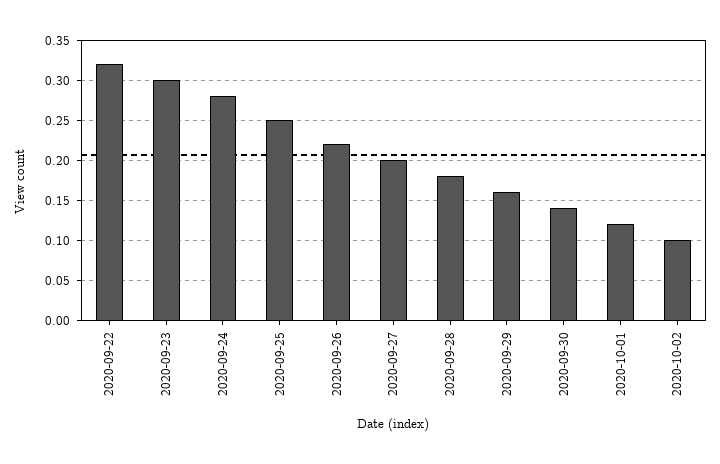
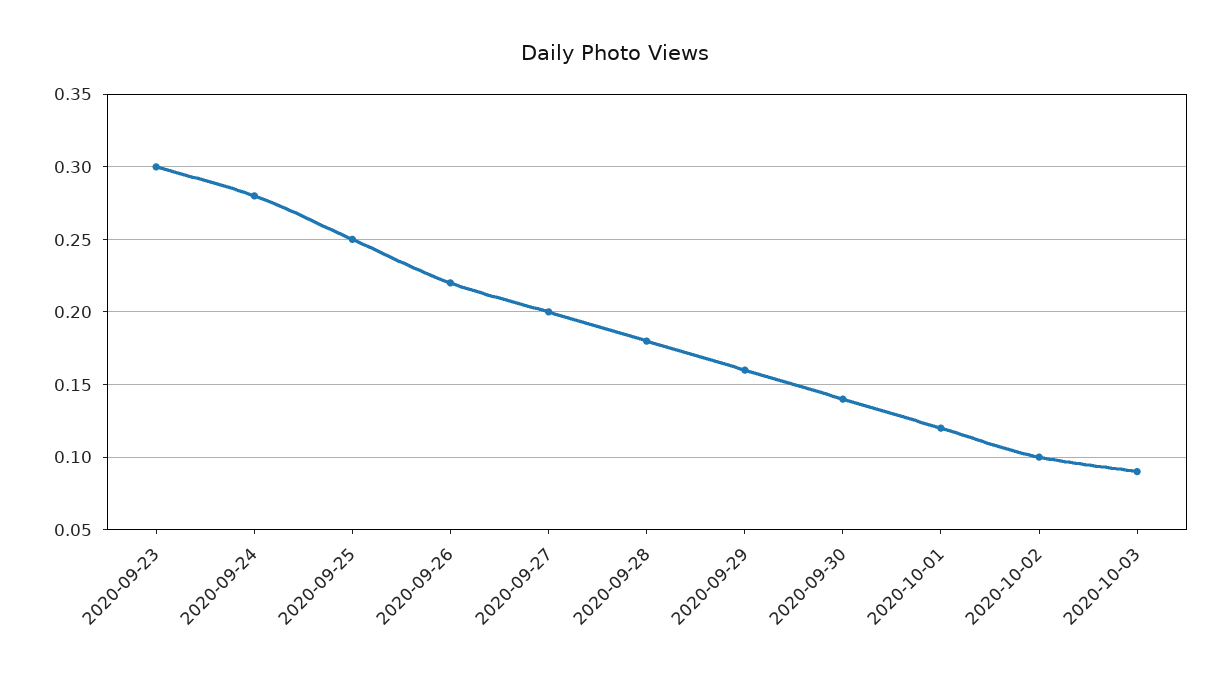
2020-09-22: 0.32 -> none
2020-10-03: none -> 0.09

